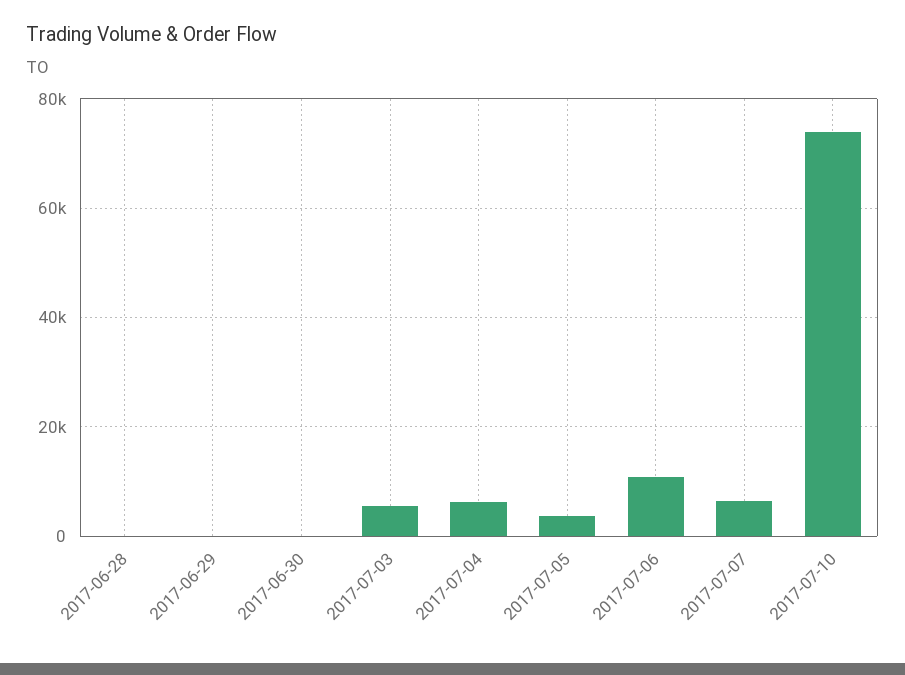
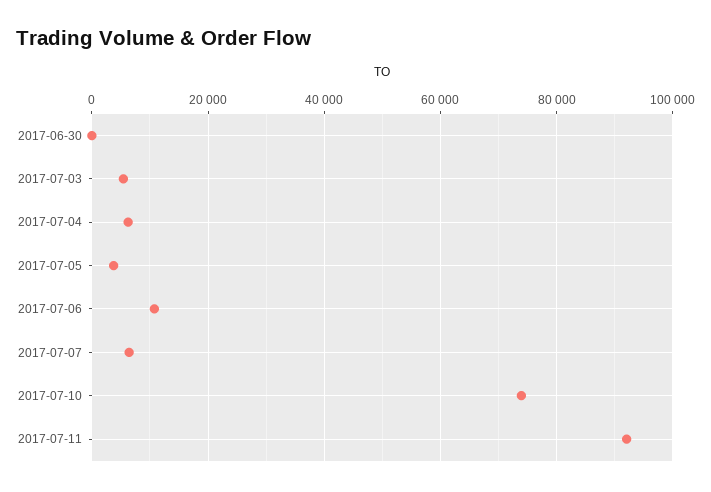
2017-06-28: 0 -> none
2017-06-29: 0 -> none
2017-07-11: none -> 92000

